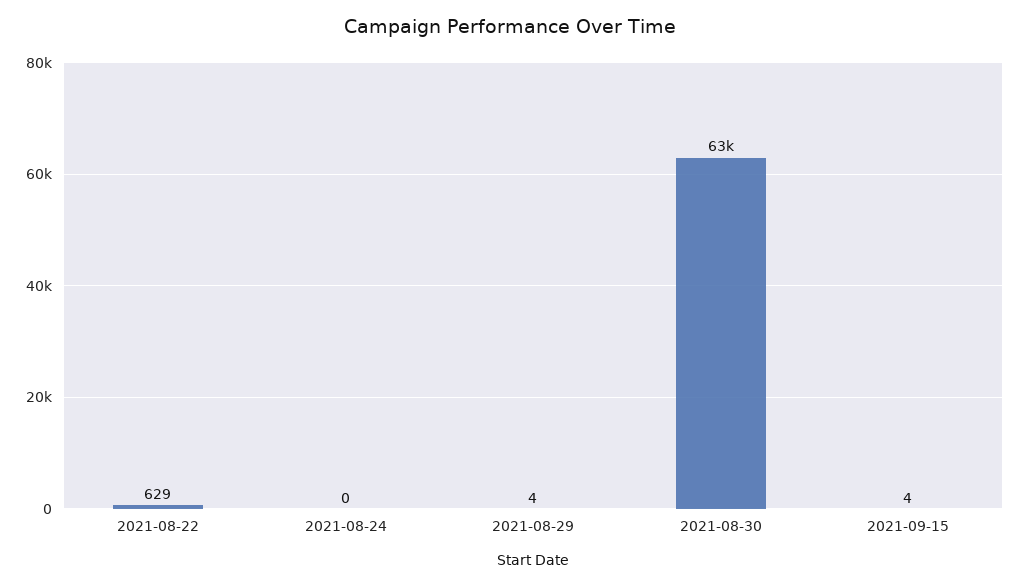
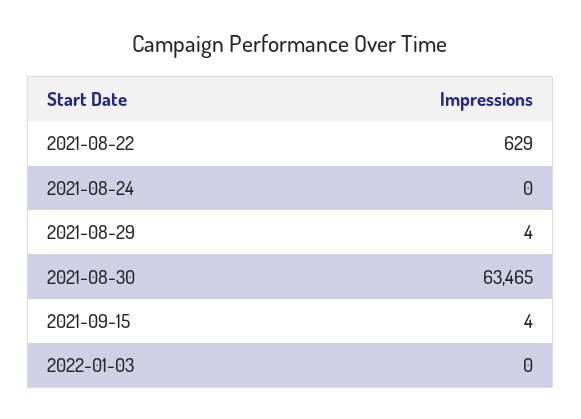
2022-01-03: none -> 0

